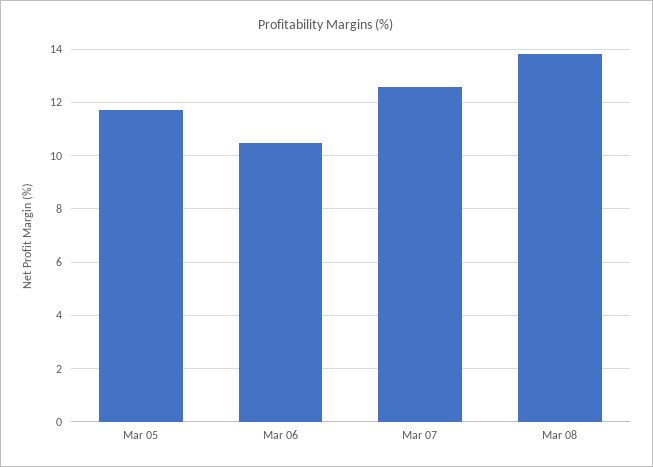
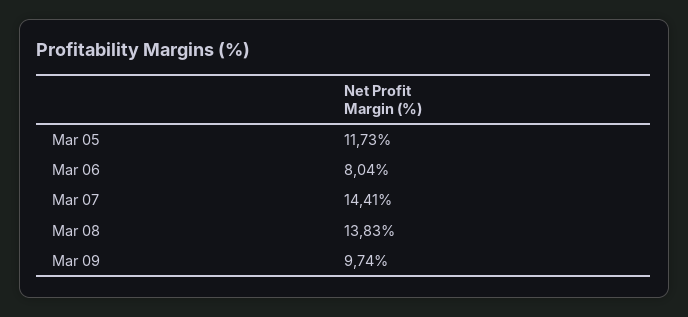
Mar 06: 10.5 -> 8.04
Mar 07: 12.5 -> 14.41
Mar 09: none -> 9.74

